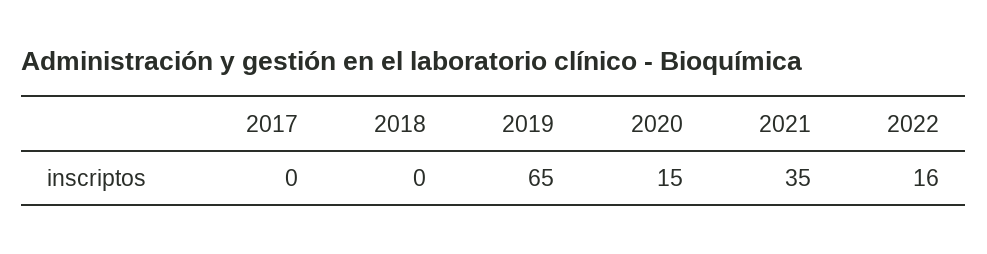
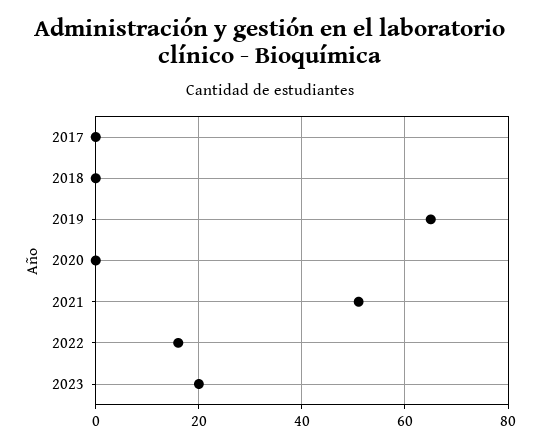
2020: 15 -> 0
2021: 35 -> 50
2023: none -> 20

